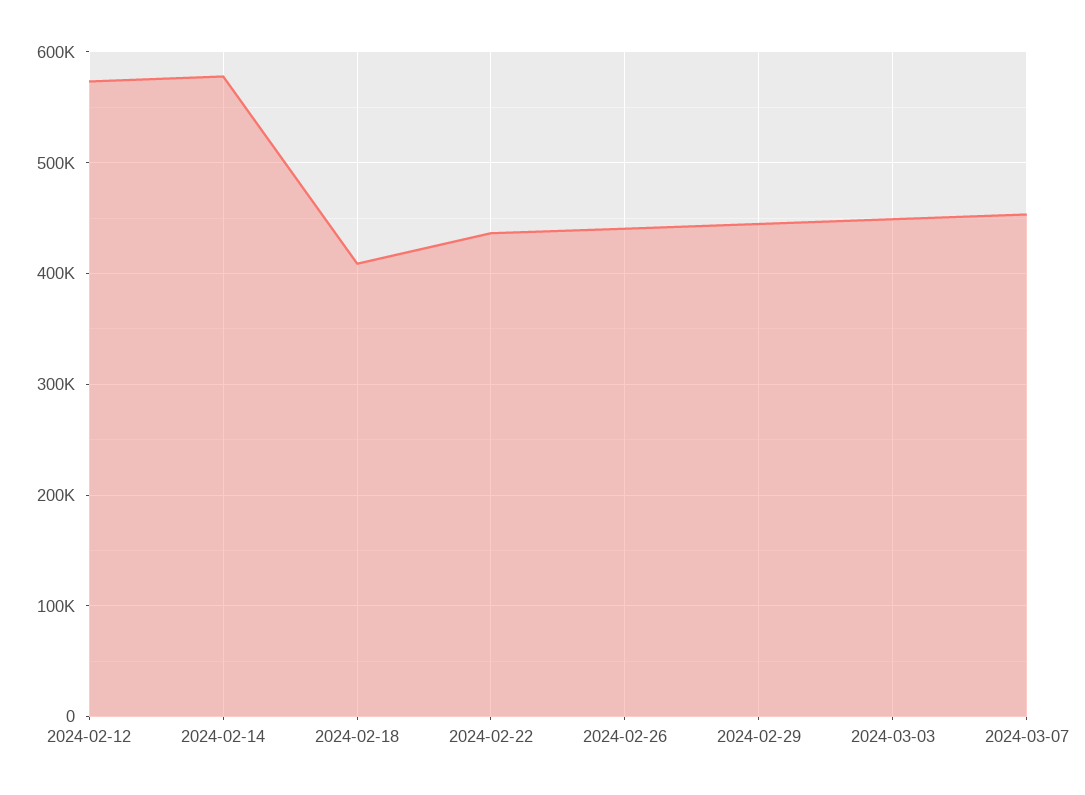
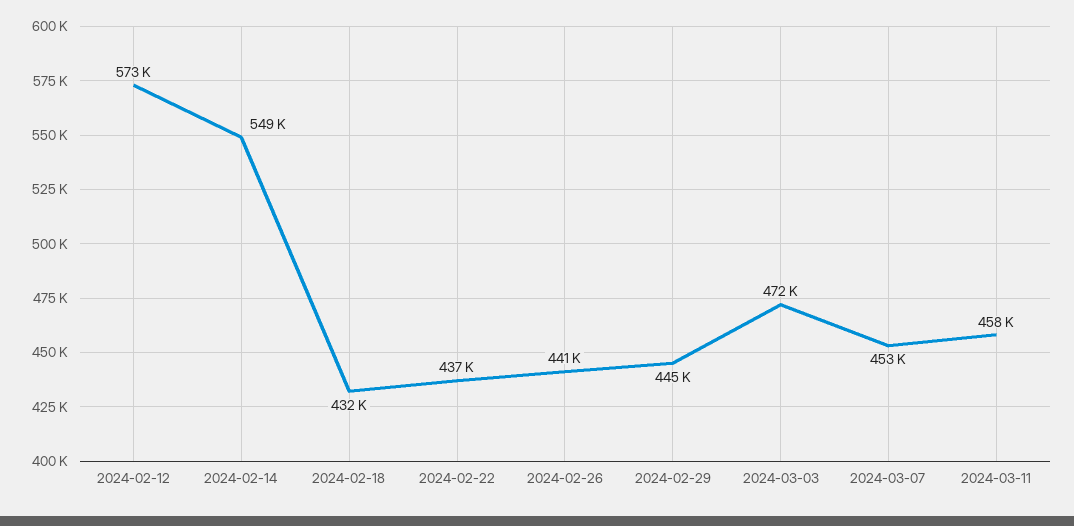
2024-02-14: 580000 -> 549000
2024-02-18: 410000 -> 432000
2024-03-03: 450000 -> 472000
2024-03-11: none -> 458000

